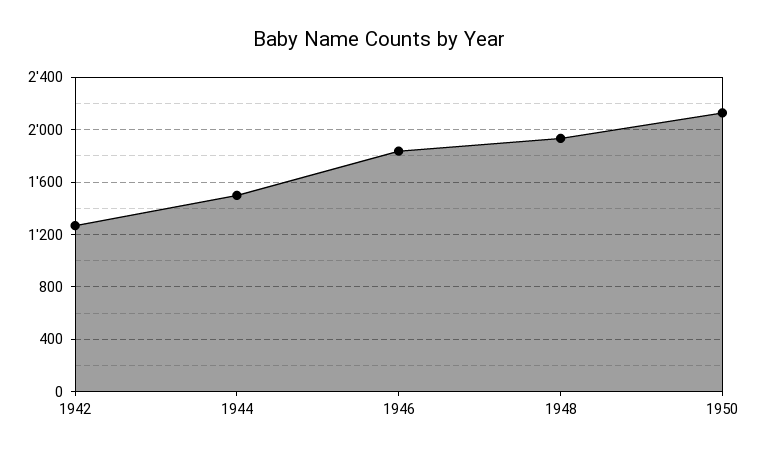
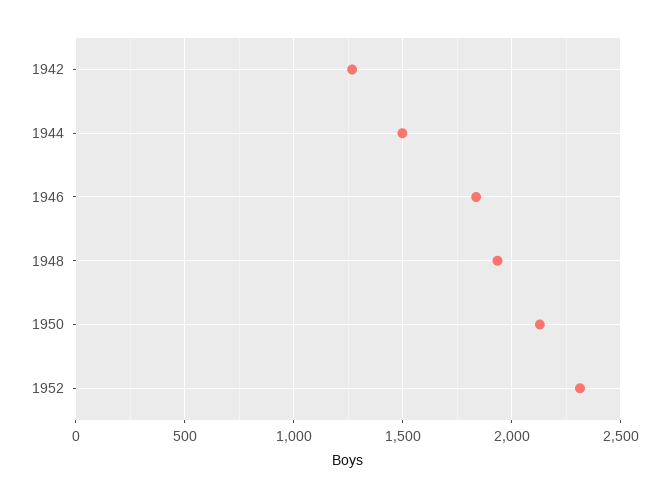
1952: none -> 2300

